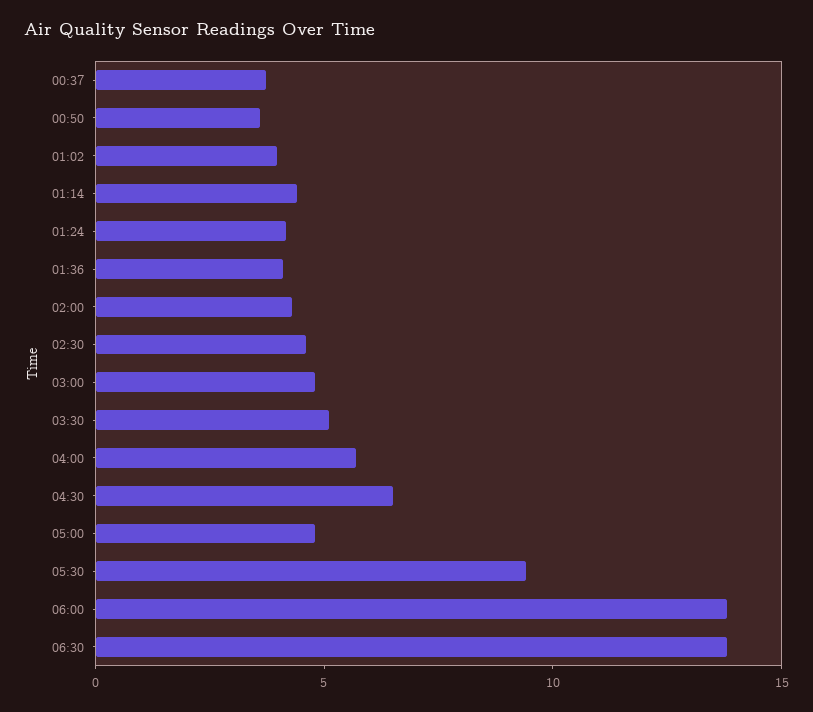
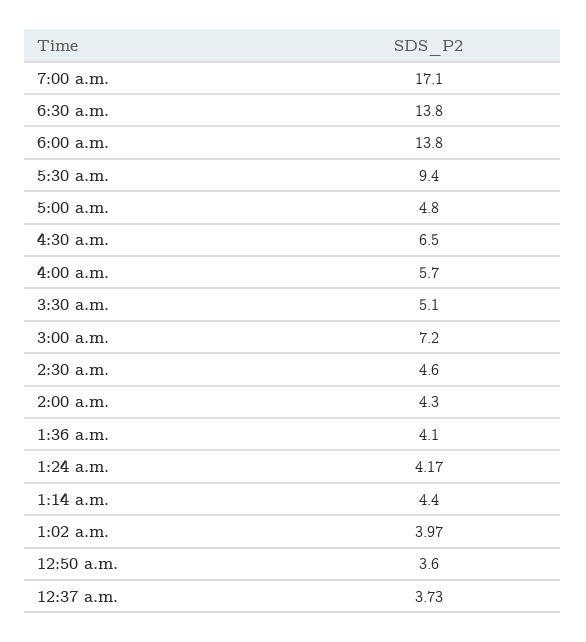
03:00: 5 -> 7.2
7:00 a.m.: none -> 17.1

